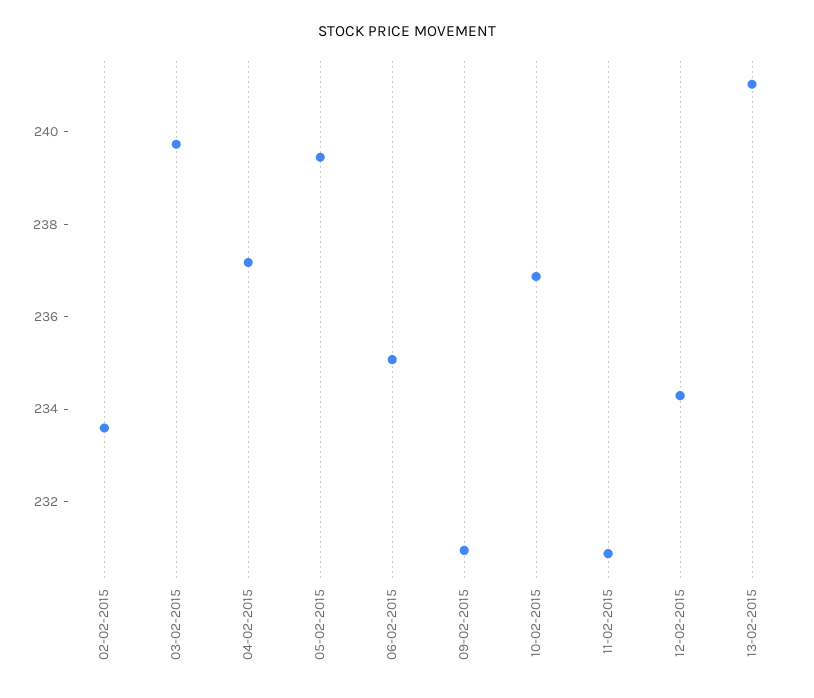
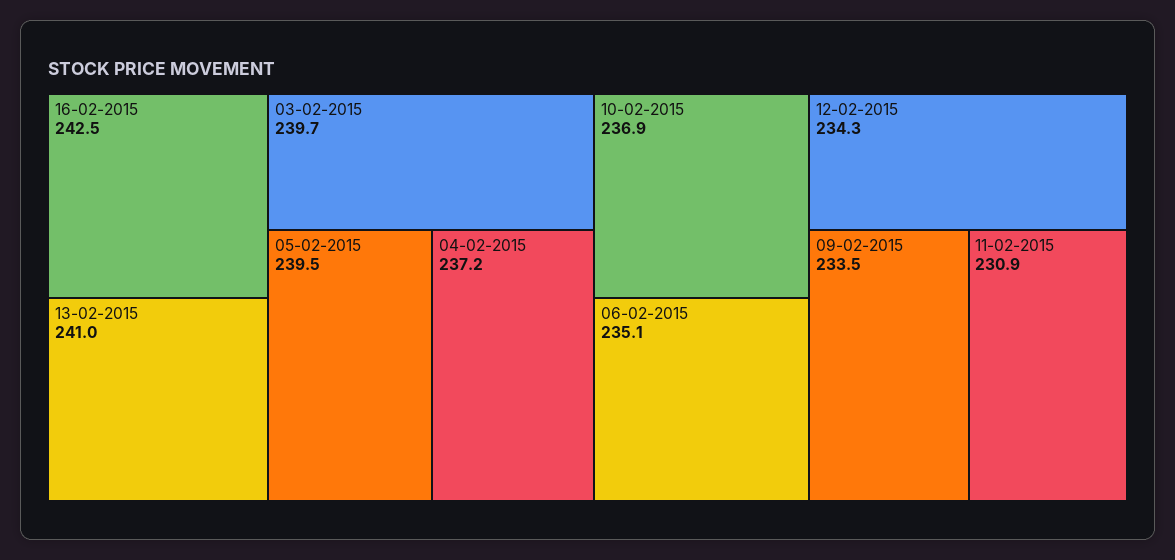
02-02-2015: 233.5 -> none
09-02-2015: 231 -> 233.5
16-02-2015: none -> 242.5

